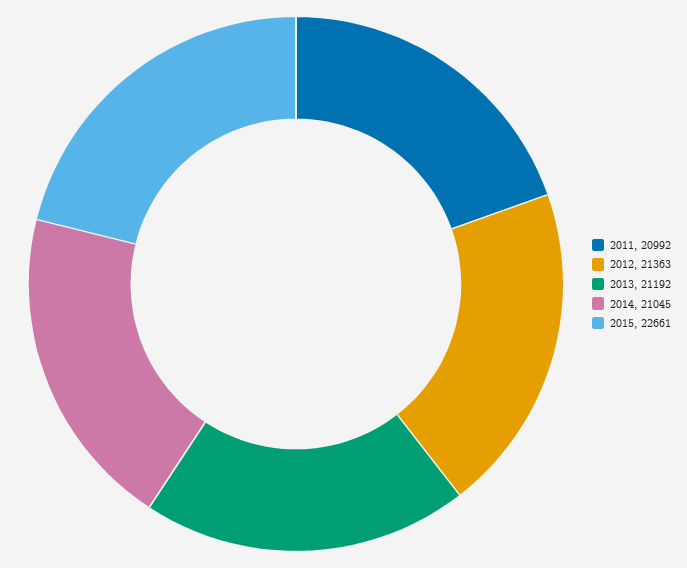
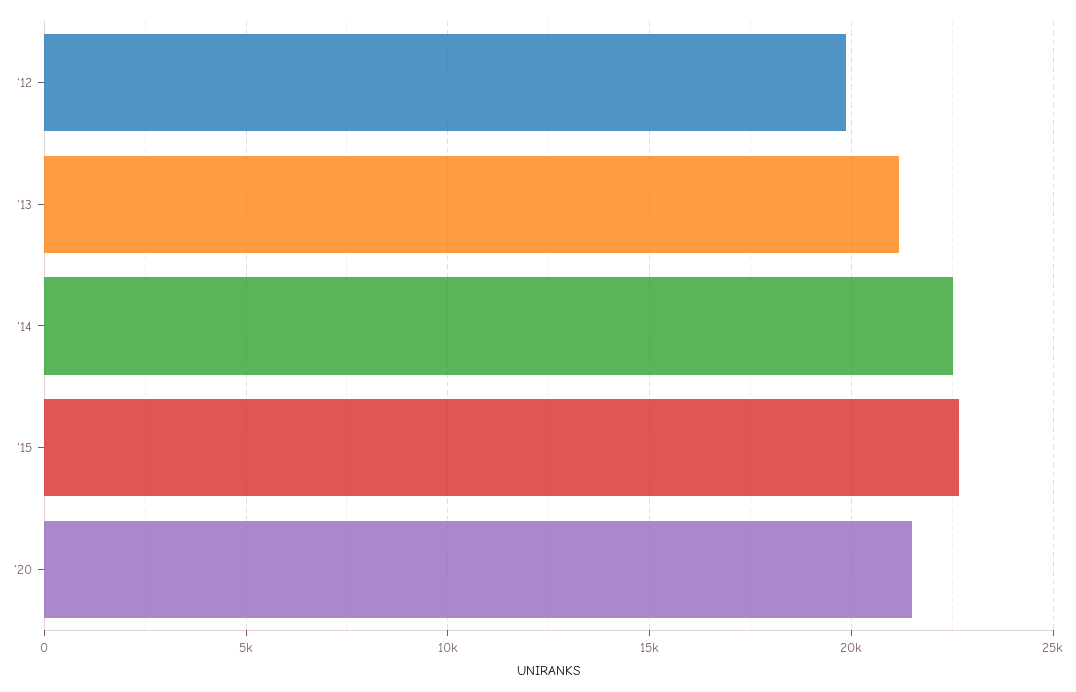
2011: 20992 -> none
2012: 21363 -> 20000
2014: 21045 -> 22500
'20: none -> 21500

